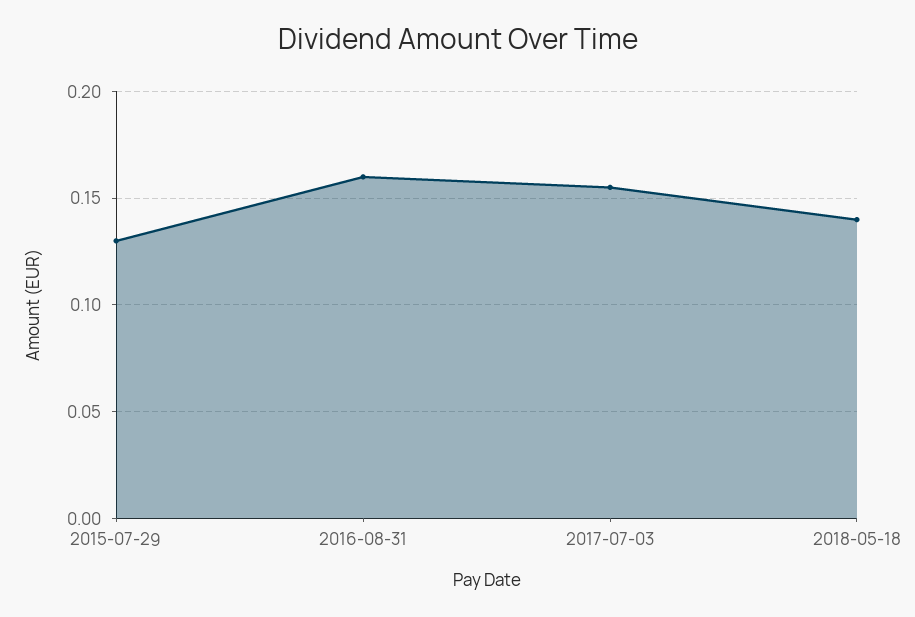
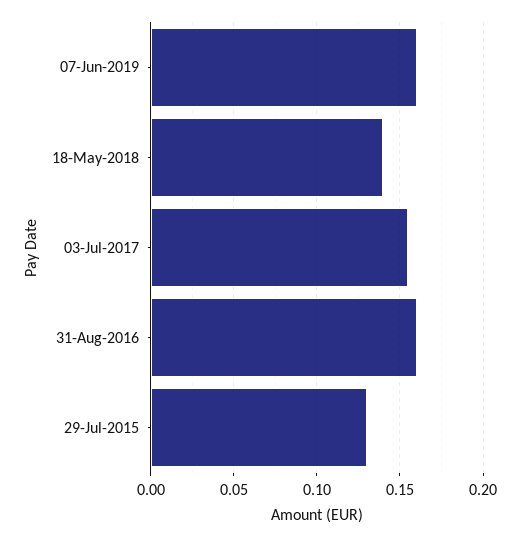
07-Jun-2019: none -> 0.16

